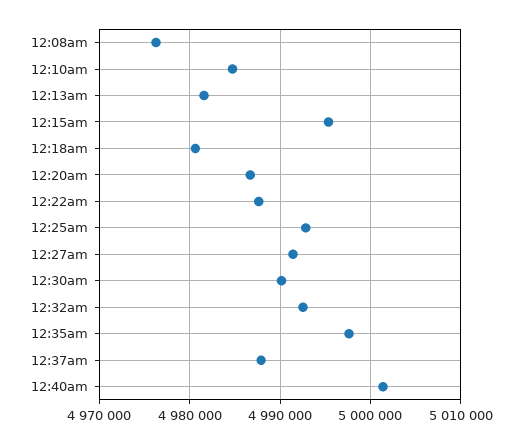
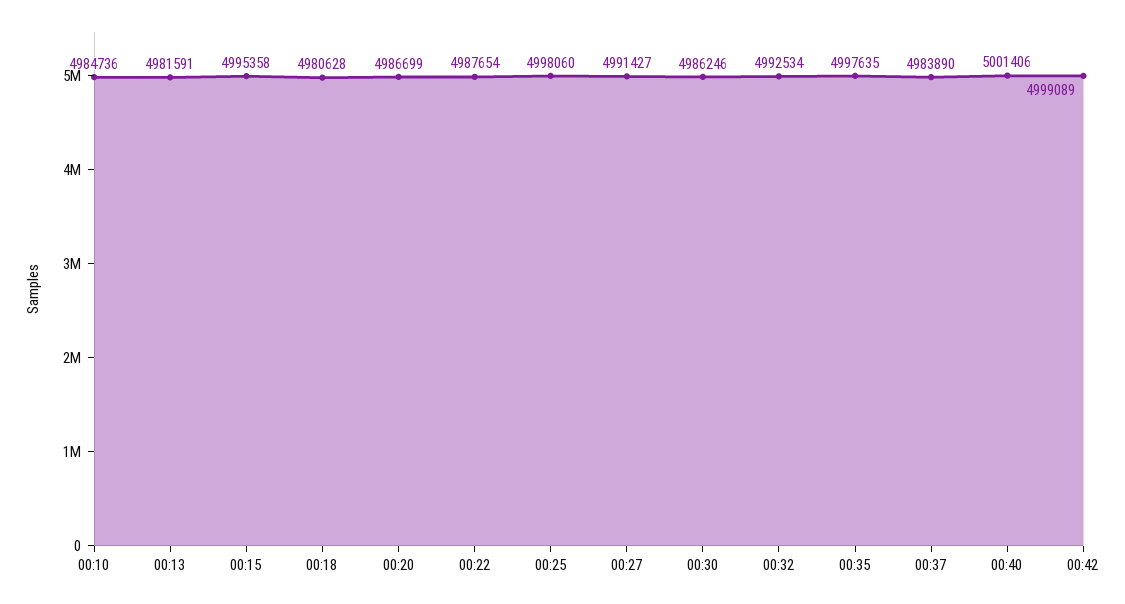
12:08am: 4976000 -> none
12:25am: 4993000 -> 4998060
12:30am: 4990000 -> 4986246
12:37am: 4988000 -> 4983890
00:42: none -> 4999089

